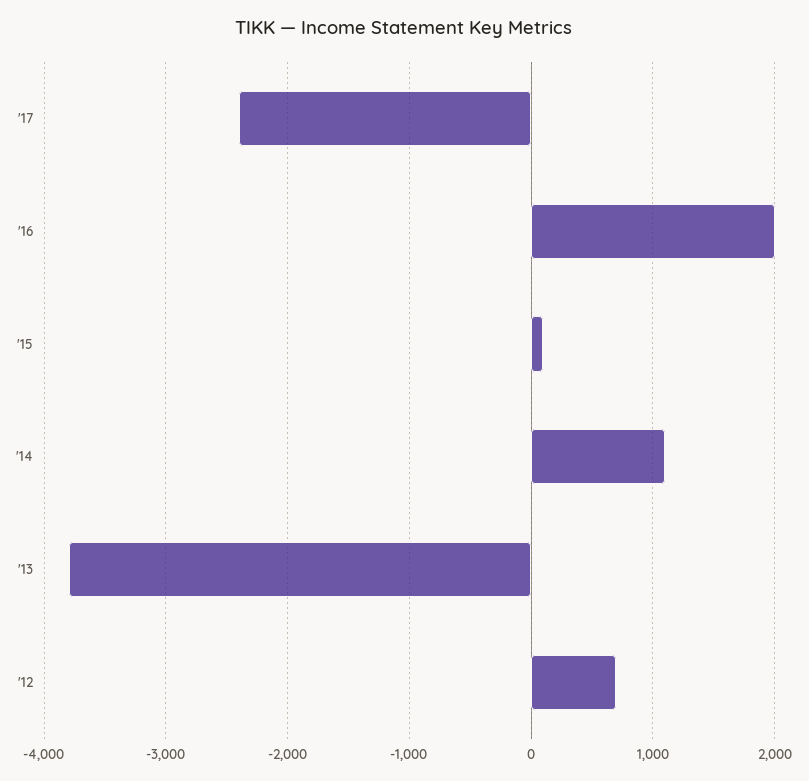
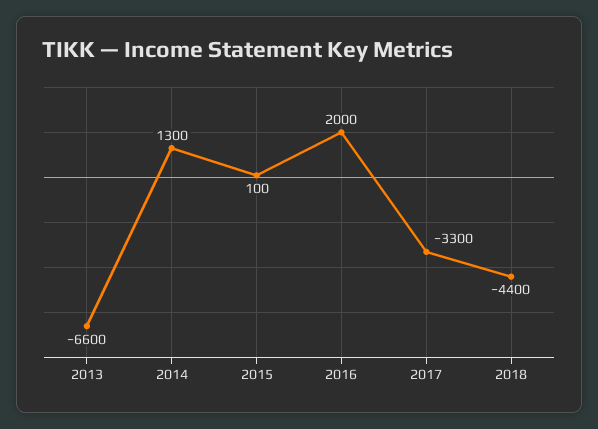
'17: -2400 -> -3300
'14: 1100 -> 1300
'13: -3800 -> -6600
'12: 700 -> none
2018: none -> -4400

